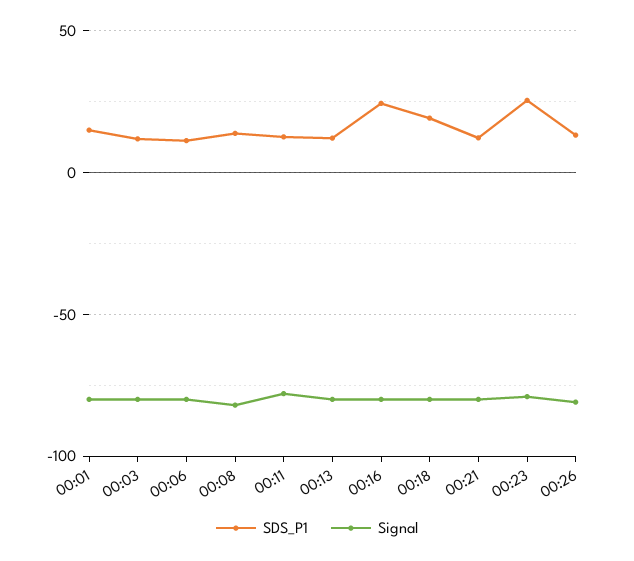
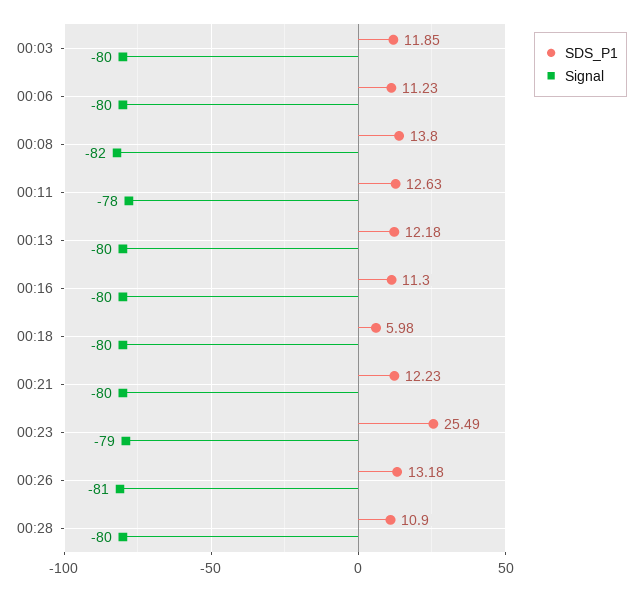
SDS_P1, 00:01: 15 -> none
Signal, 00:01: -80 -> none
SDS_P1, 00:16: 25 -> 11.3
SDS_P1, 00:18: 20 -> 5.98
SDS_P1, 00:28: none -> 10.9
Signal, 00:28: none -> -80

